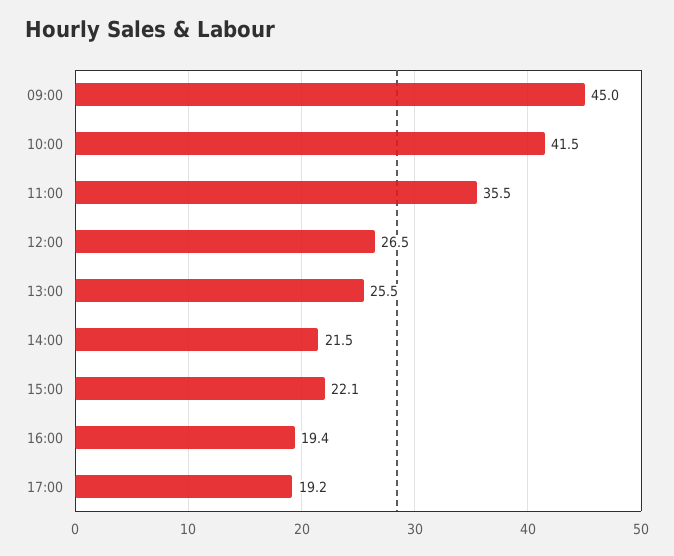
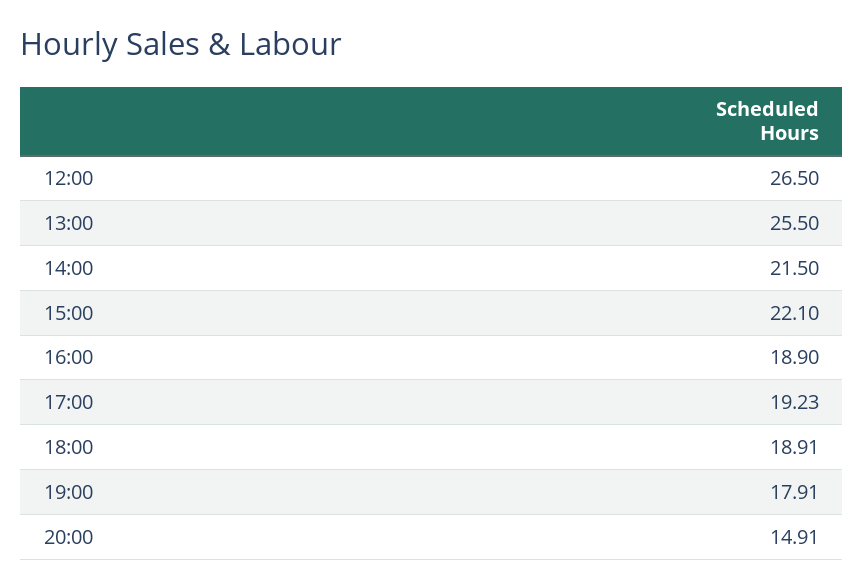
09:00: 45 -> none
10:00: 41.5 -> none
11:00: 35.5 -> none
16:00: 19.4 -> 18.9
18:00: none -> 18.91
19:00: none -> 17.91
20:00: none -> 14.91

